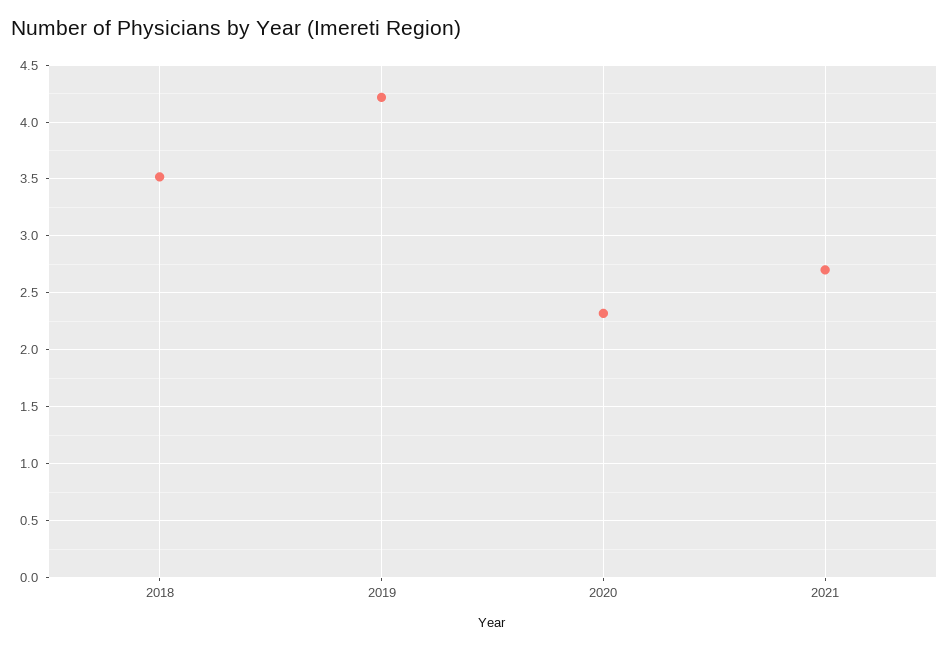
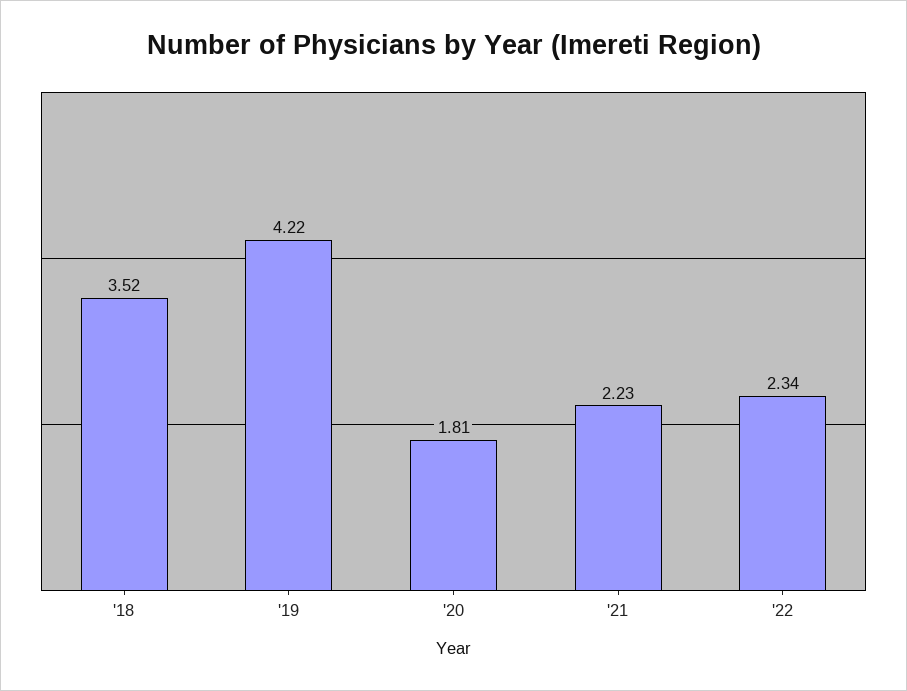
2020: 2.3 -> 1.81
2021: 2.7 -> 2.23
'22: none -> 2.34

